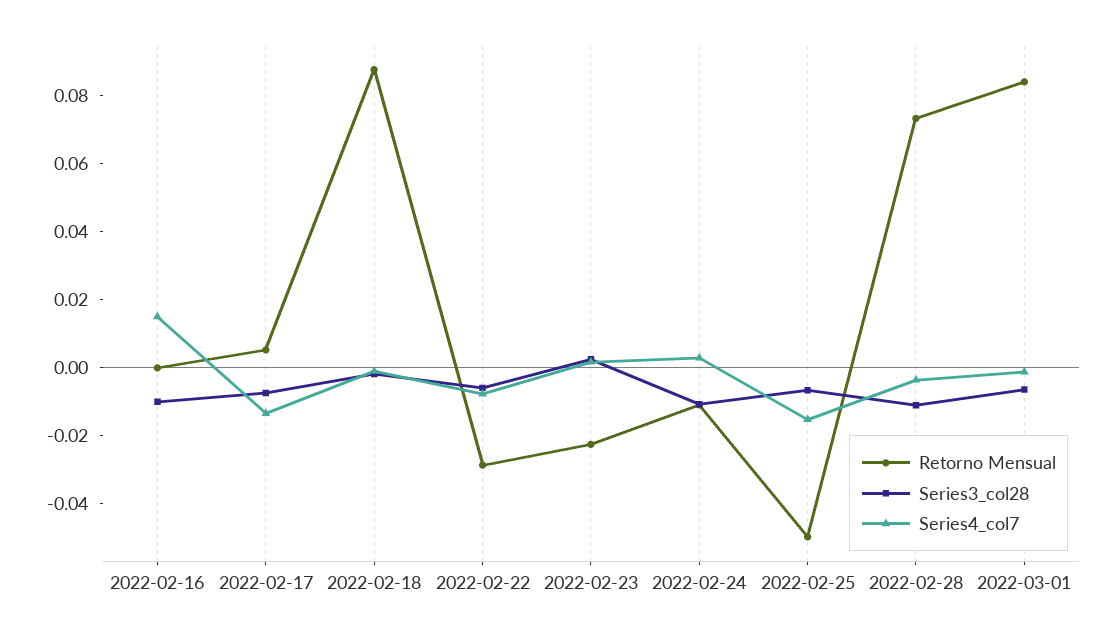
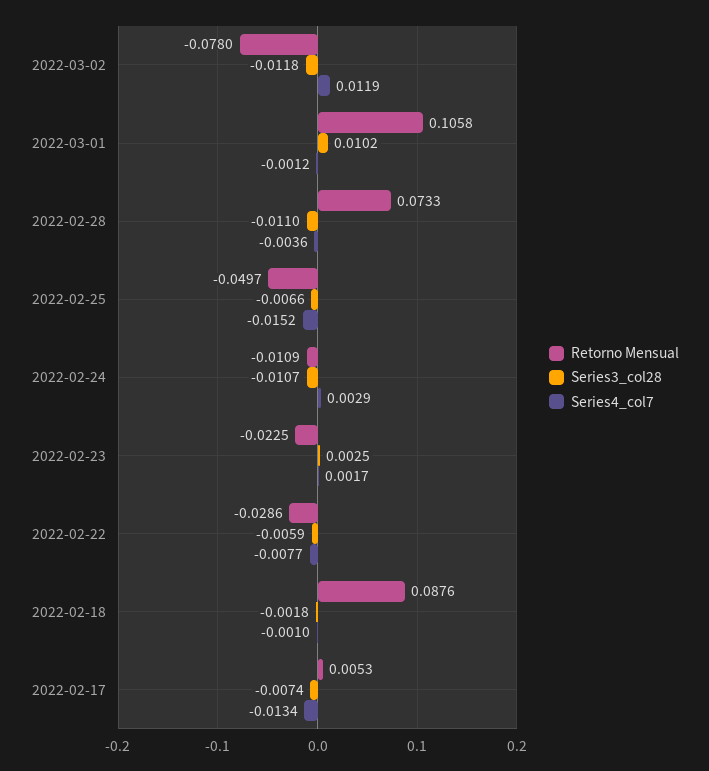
Retorno Mensual, 2022-02-16: 0 -> none
Series3_col28, 2022-02-16: -0.01 -> none
Series4_col7, 2022-02-16: 0.015 -> none
Retorno Mensual, 2022-03-01: 0.085 -> 0.1058
Series3_col28, 2022-03-01: -0.005 -> 0.0102
Retorno Mensual, 2022-03-02: none -> -0.078
Series3_col28, 2022-03-02: none -> -0.0118
Series4_col7, 2022-03-02: none -> 0.0119

